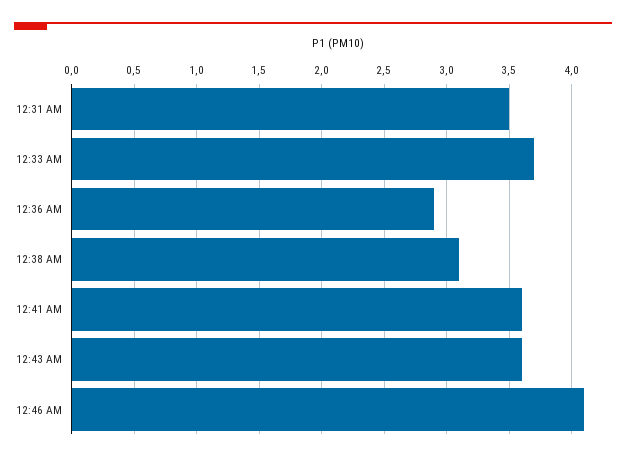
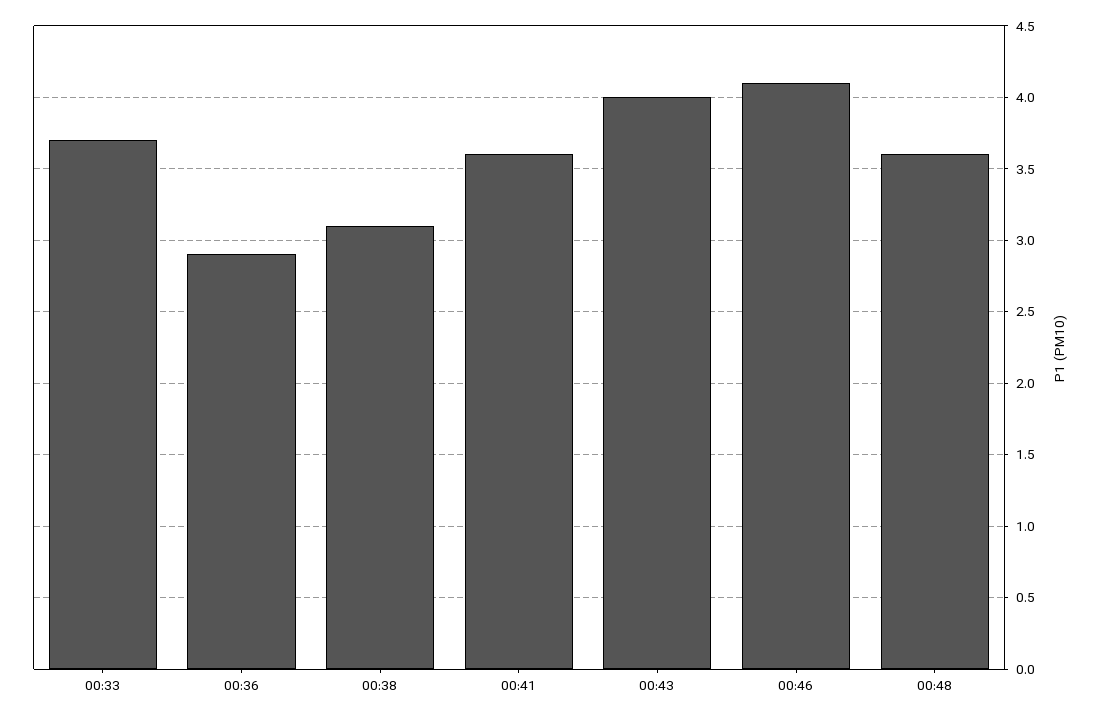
12:31 AM: 3.5 -> none
12:43 AM: 3.6 -> 4
00:48: none -> 3.6

